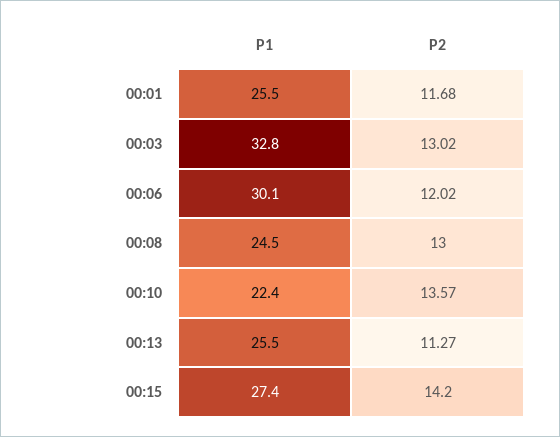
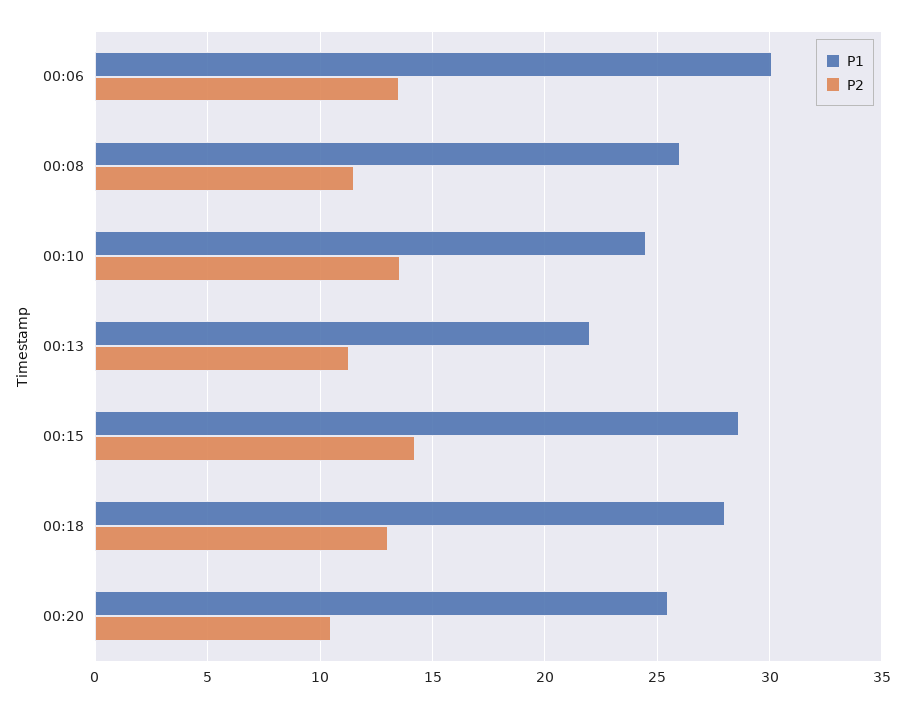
P1, 00:01: 25.5 -> none
P2, 00:01: 11.68 -> none
P1, 00:03: 32.8 -> none
P2, 00:03: 13.02 -> none
P2, 00:06: 12.02 -> 13.5
P1, 00:08: 24.5 -> 26
P2, 00:08: 13 -> 11.5
P1, 00:10: 22.4 -> 24.5
P1, 00:13: 25.5 -> 22
P1, 00:15: 27.4 -> 28.5
P1, 00:18: none -> 28
P2, 00:18: none -> 13
P1, 00:20: none -> 25.5
P2, 00:20: none -> 10.5

